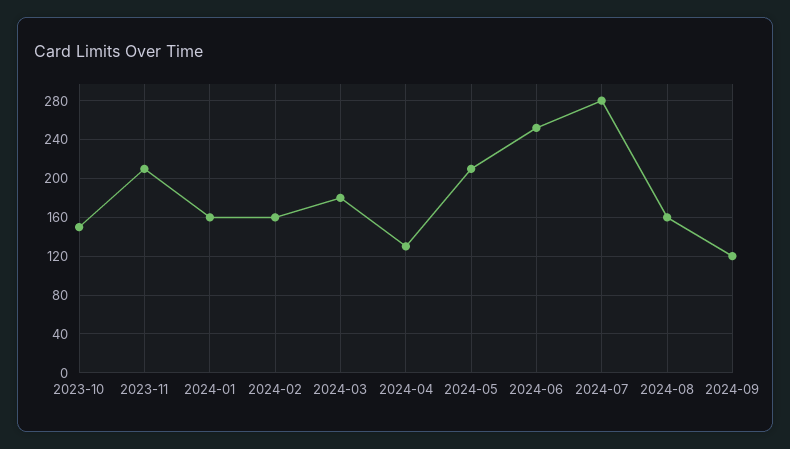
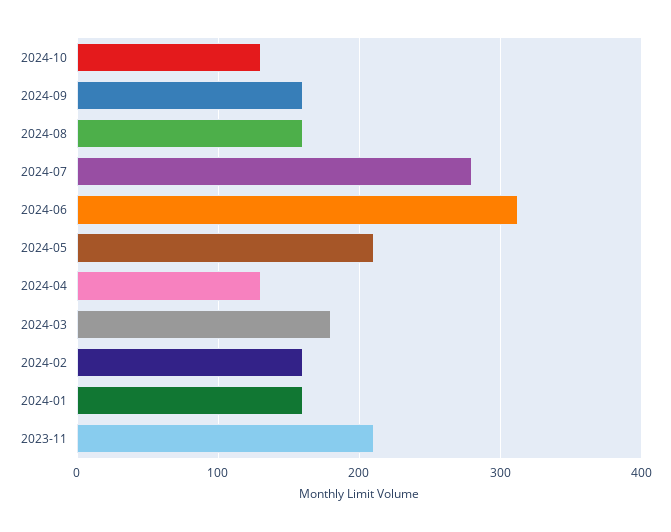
2023-10: 150 -> none
2024-06: 250 -> 310
2024-09: 120 -> 160
2024-10: none -> 130

